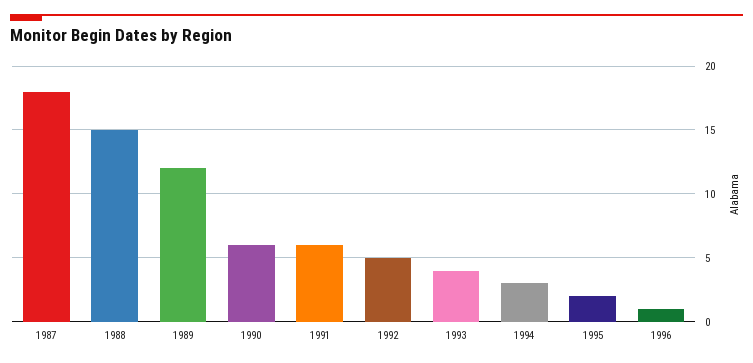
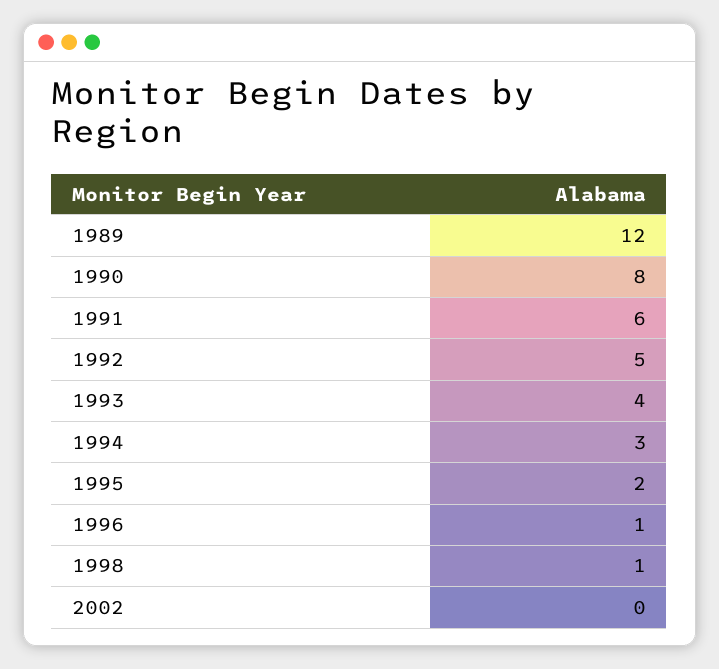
1987: 18 -> none
1988: 15 -> none
1990: 6 -> 8
1998: none -> 1
2002: none -> 0

